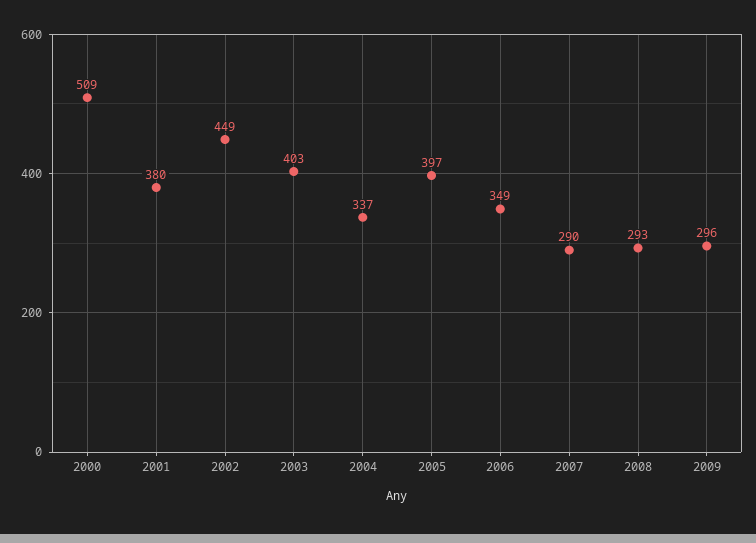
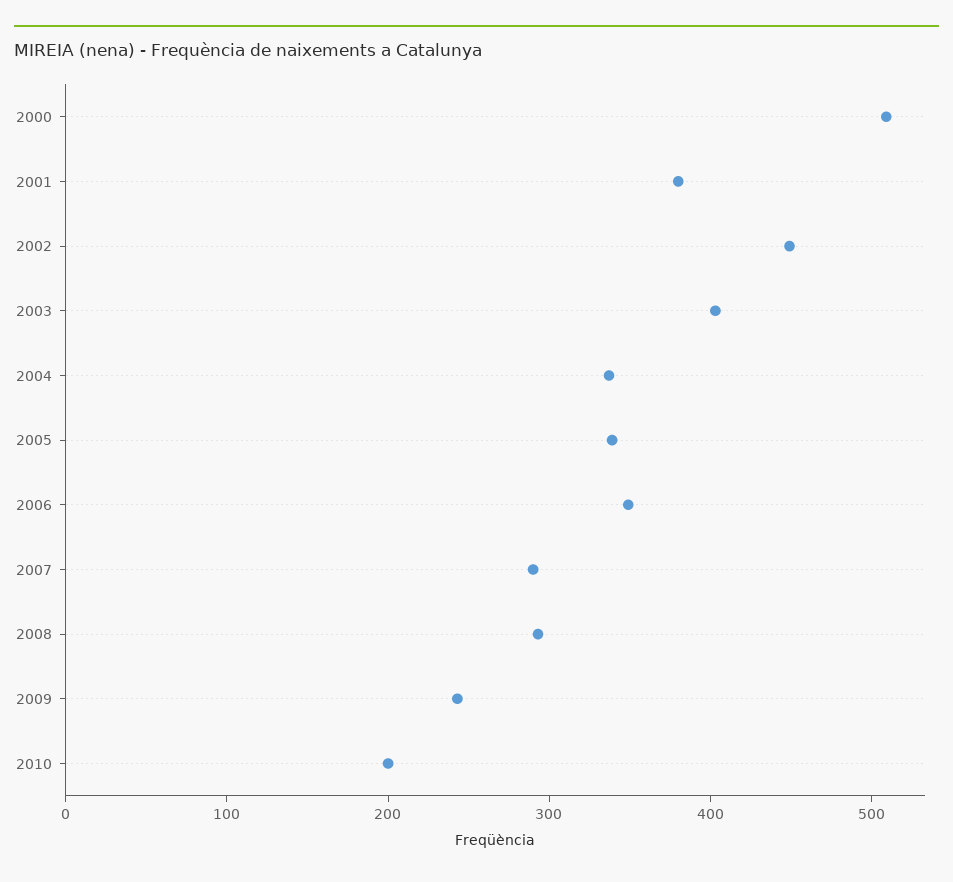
2005: 397 -> 340
2009: 296 -> 240
2010: none -> 200

